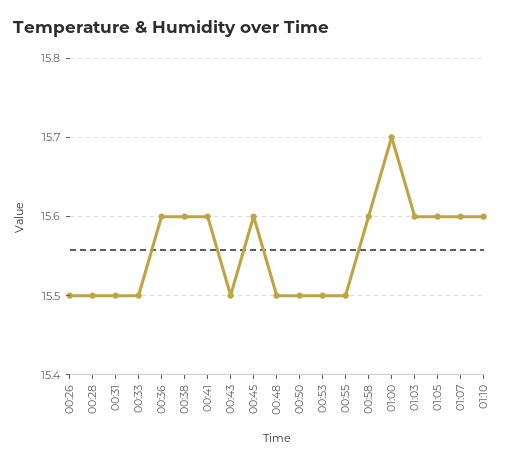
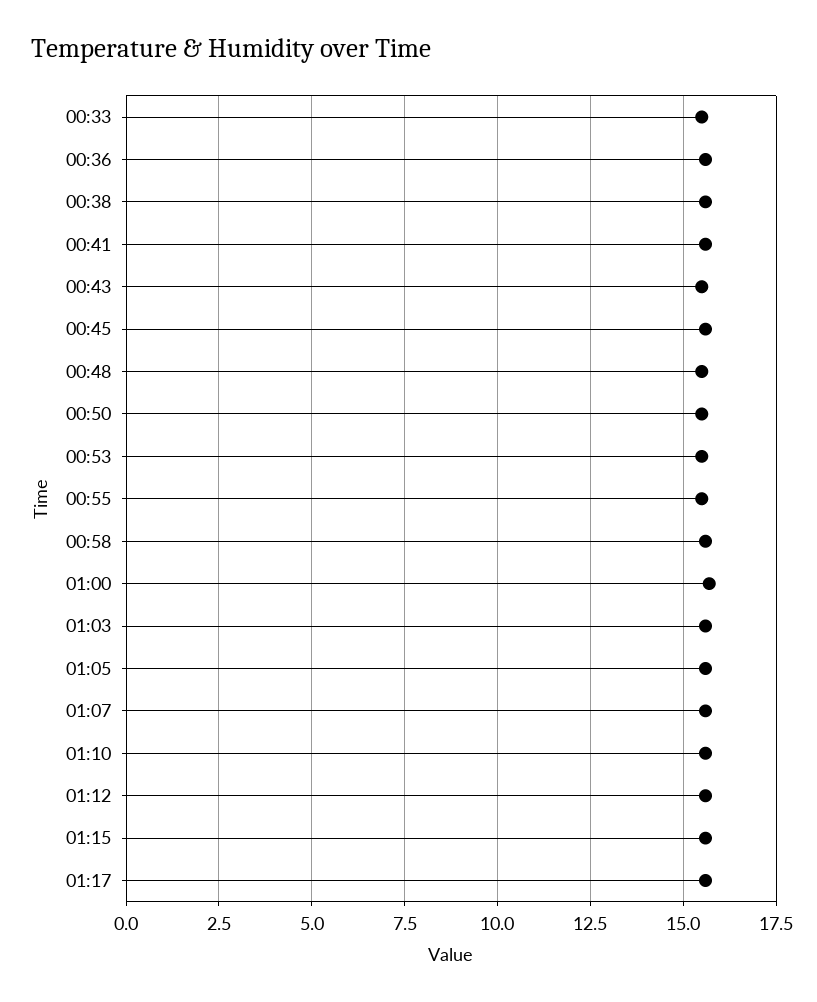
00:26: 15.5 -> none
00:28: 15.5 -> none
00:31: 15.5 -> none
01:12: none -> 15.5
01:15: none -> 15.5
01:17: none -> 15.5

